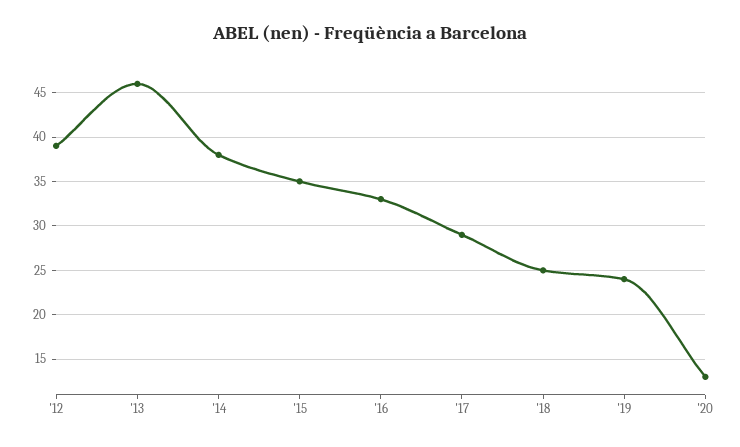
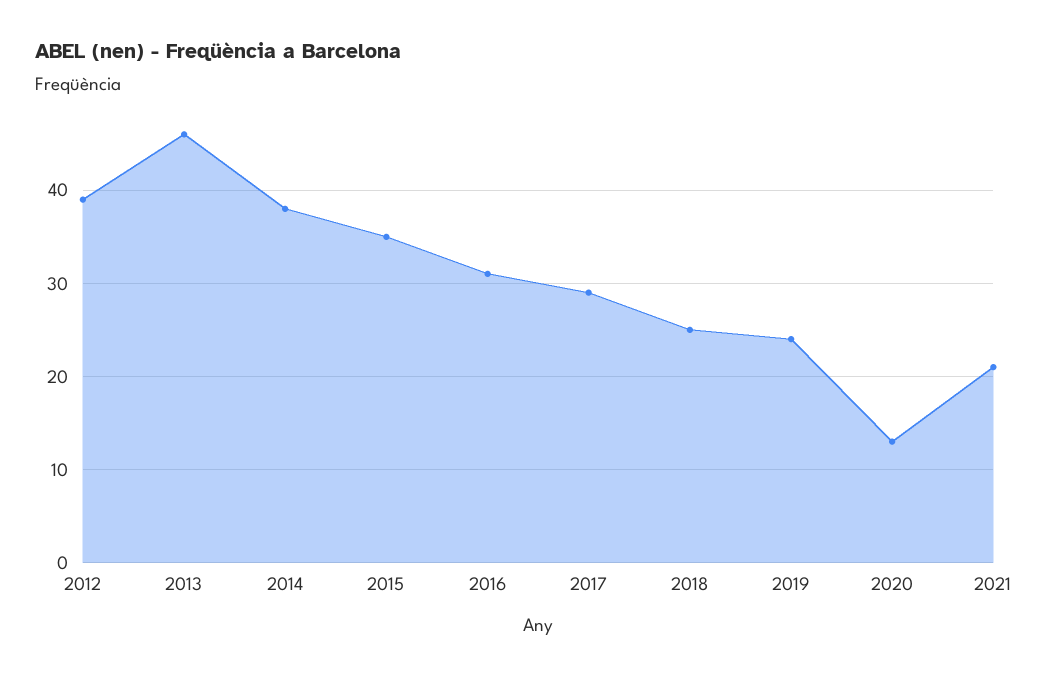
'16: 33 -> 31
2021: none -> 21

